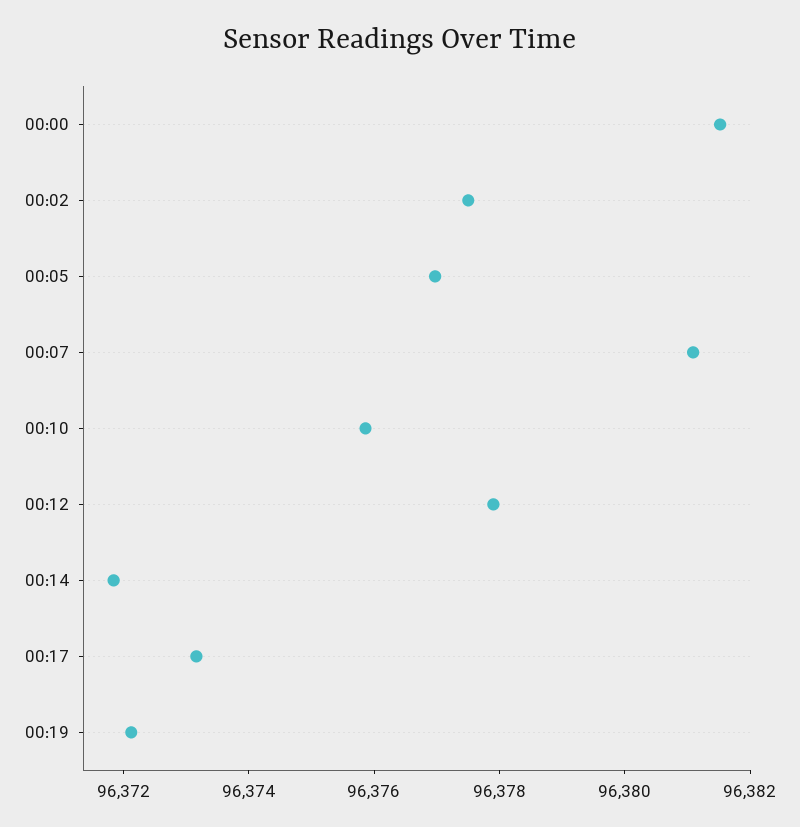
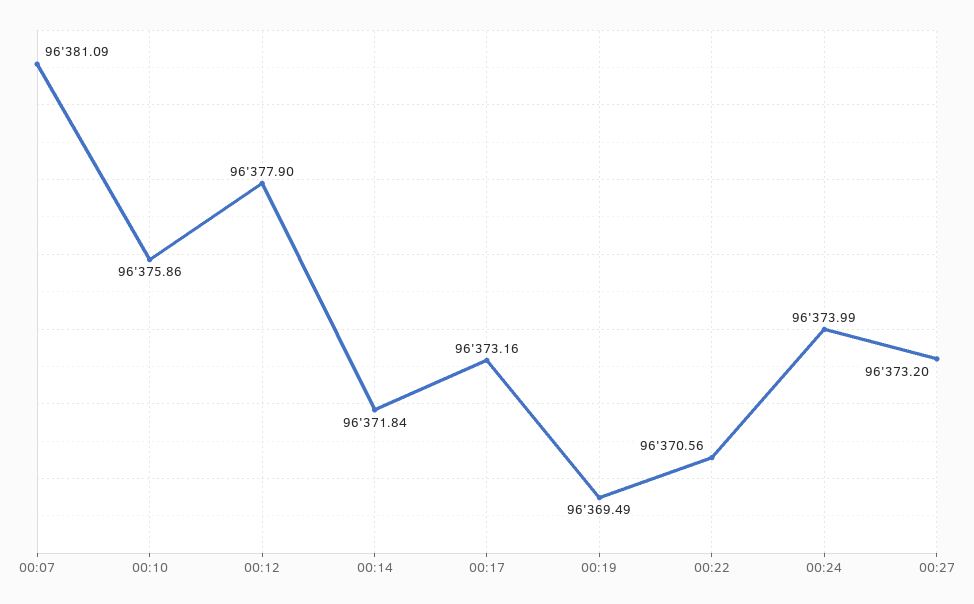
00:00: 96381.5 -> none
00:02: 96377.5 -> none
00:05: 96377 -> none
00:19: 96372 -> 96369.49
00:22: none -> 96370.56
00:24: none -> 96373.99
00:27: none -> 96373.2

